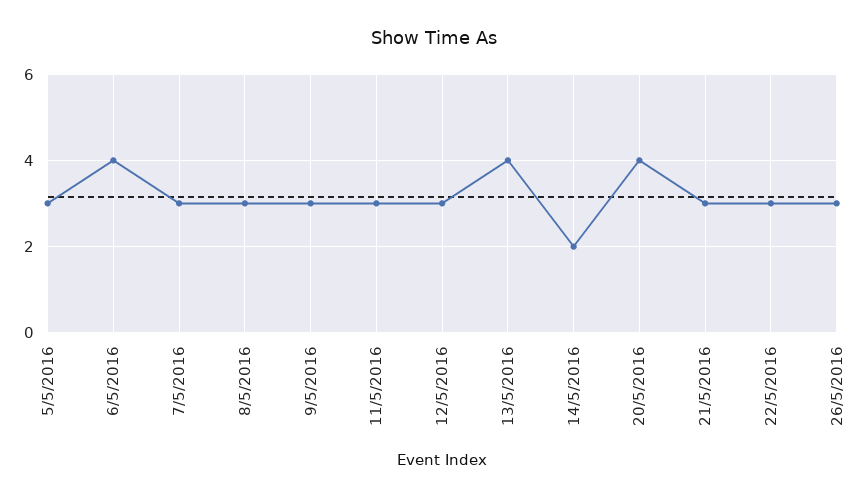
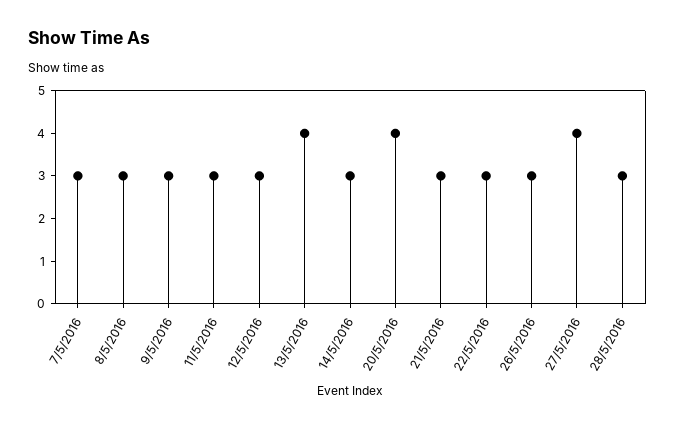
5/5/2016: 3 -> none
6/5/2016: 4 -> none
14/5/2016: 2 -> 3
27/5/2016: none -> 4
28/5/2016: none -> 3

